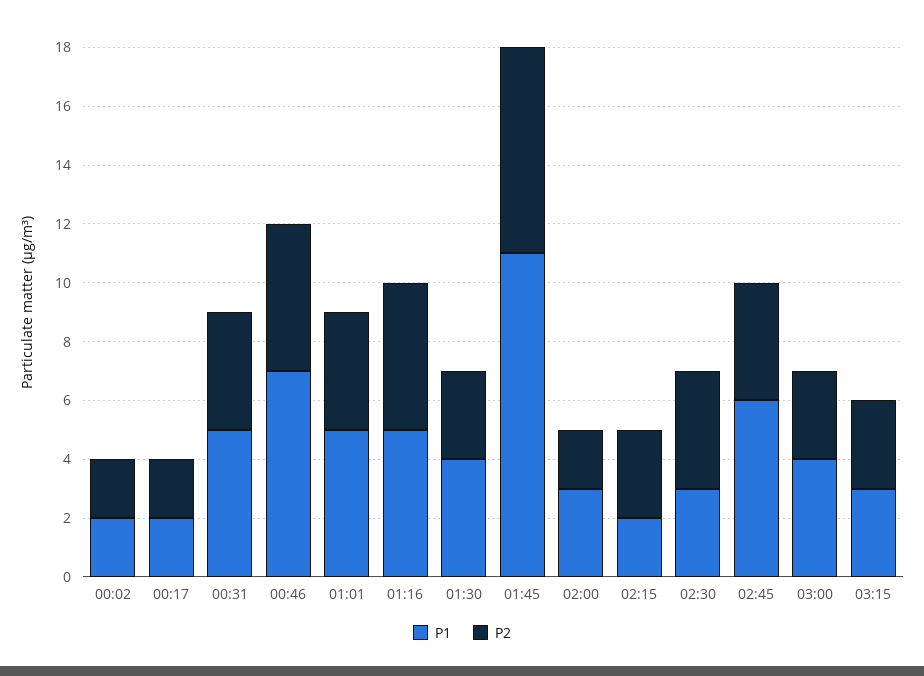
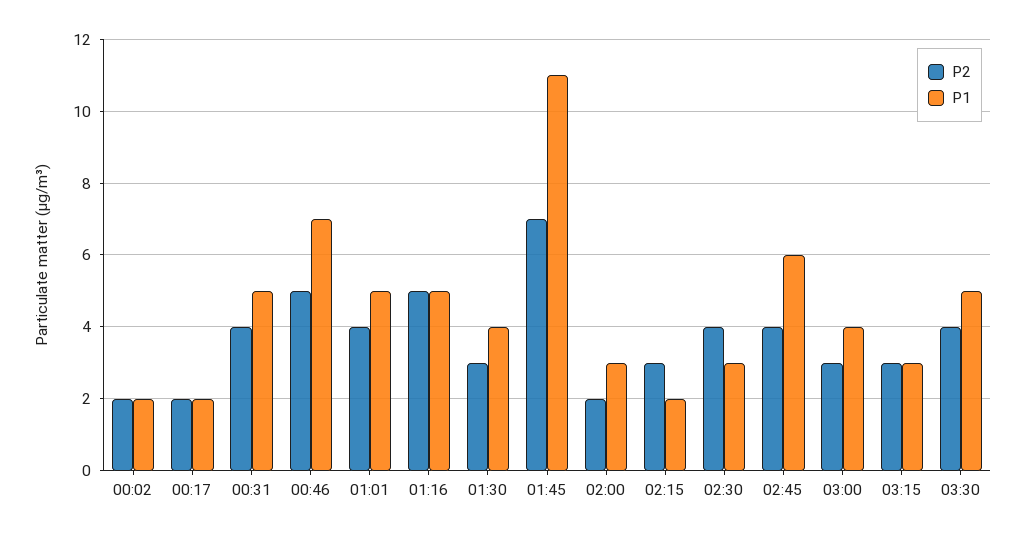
P2, 03:30: none -> 4
P1, 03:30: none -> 5

